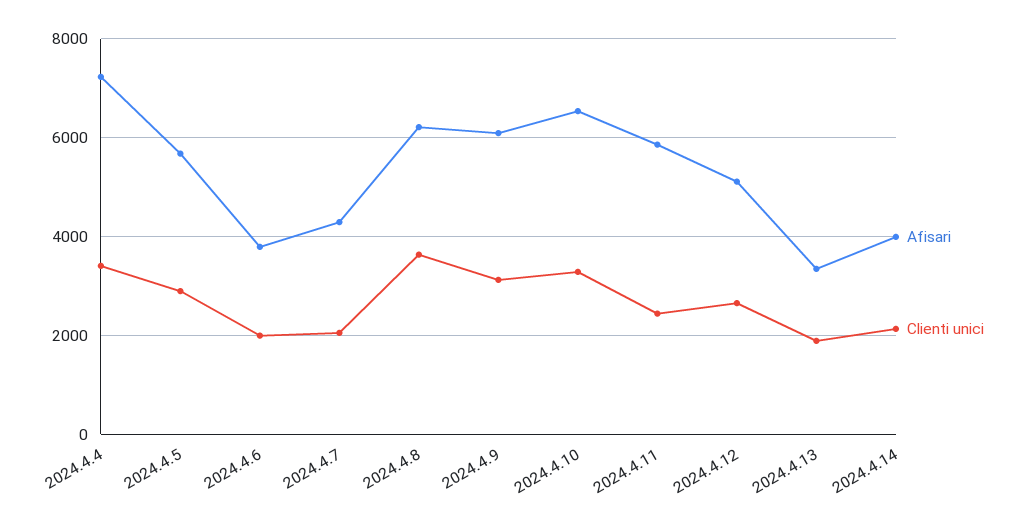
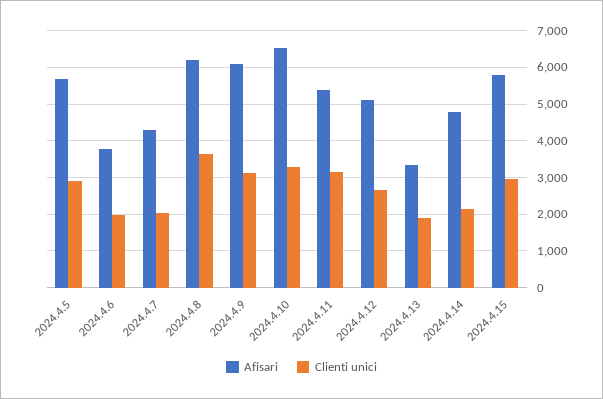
Afisari, 2024.4.4: 7200 -> none
Clienti unici, 2024.4.4: 3400 -> none
Afisari, 2024.4.11: 5800 -> 5400
Clienti unici, 2024.4.11: 2400 -> 3200
Afisari, 2024.4.14: 4000 -> 4800
Afisari, 2024.4.15: none -> 5800
Clienti unici, 2024.4.15: none -> 3000

